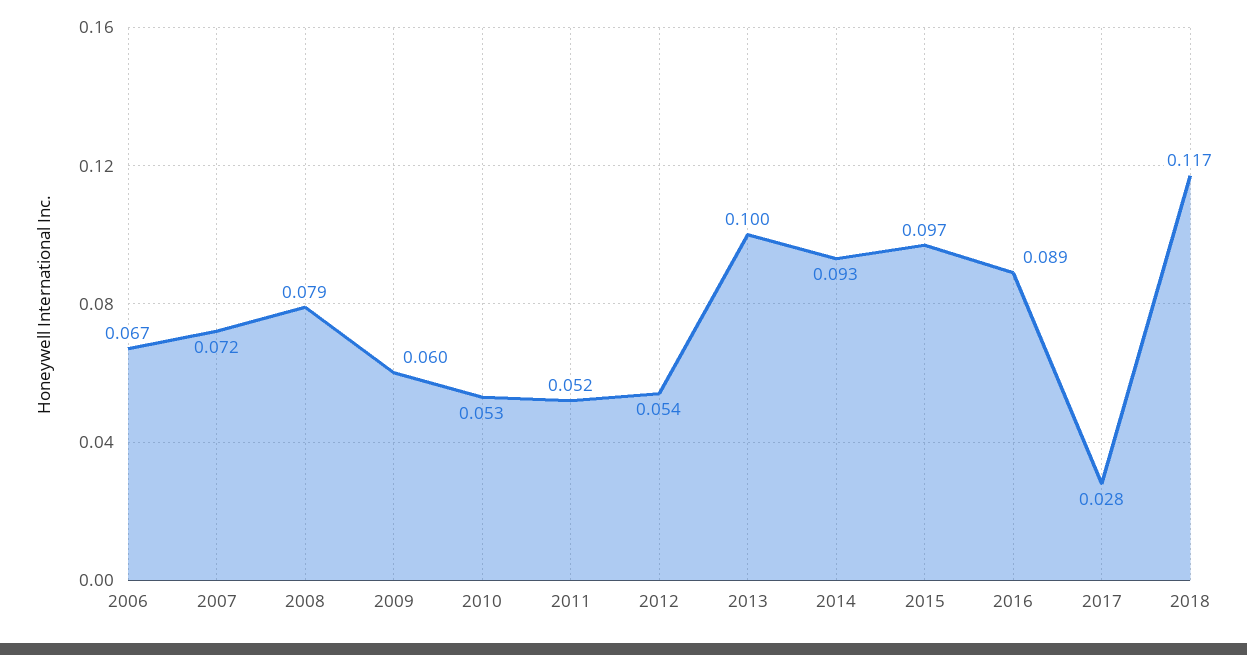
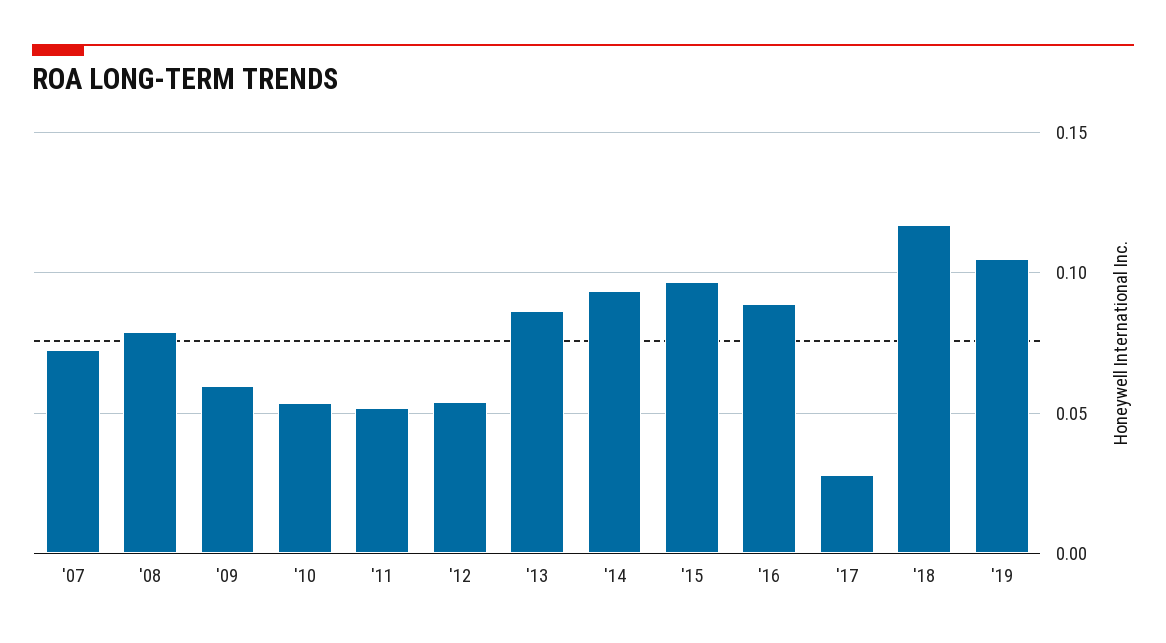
2006: 0.067 -> none
2013: 0.1 -> 0.085
'19: none -> 0.105

